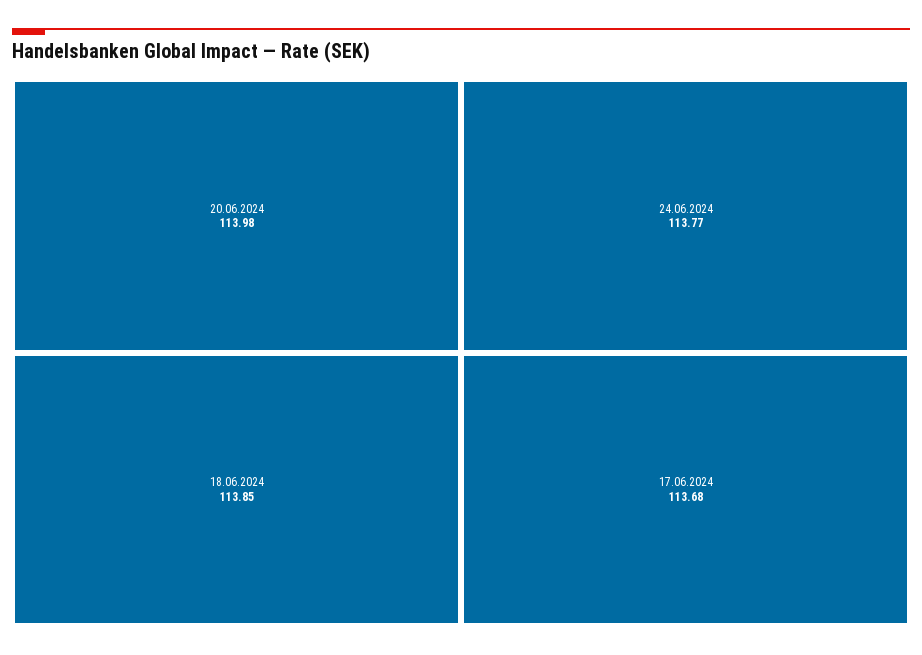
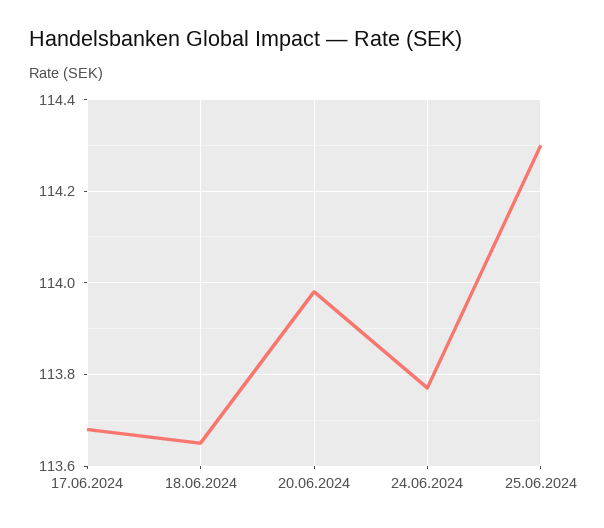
18.06.2024: 113.85 -> 113.65
25.06.2024: none -> 114.3

